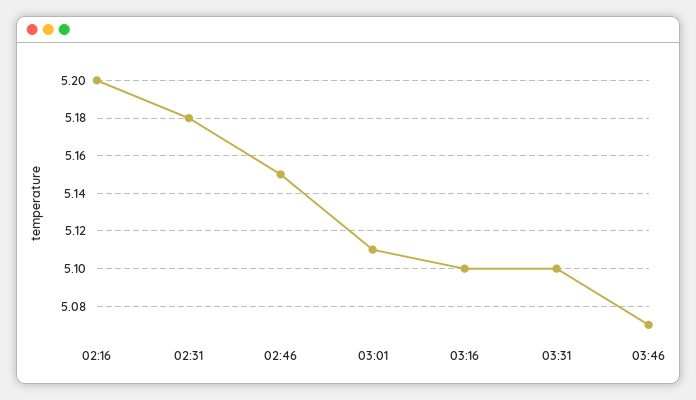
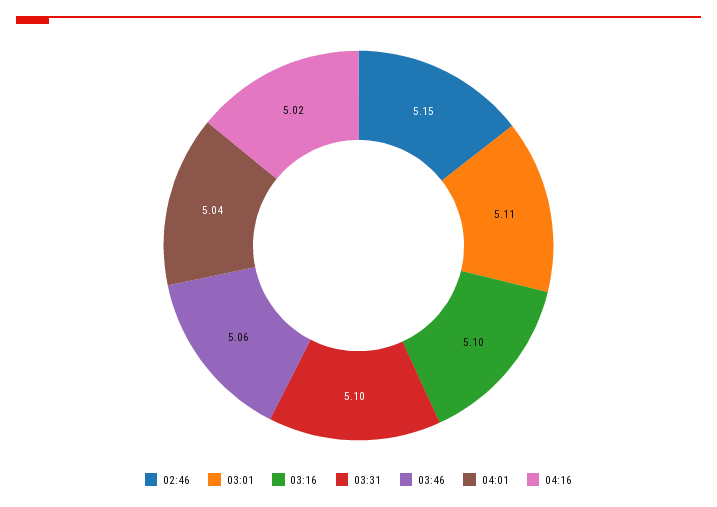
02:16: 5.2 -> none
02:31: 5.18 -> none
03:46: 5.07 -> 5.06
04:01: none -> 5.04
04:16: none -> 5.02

